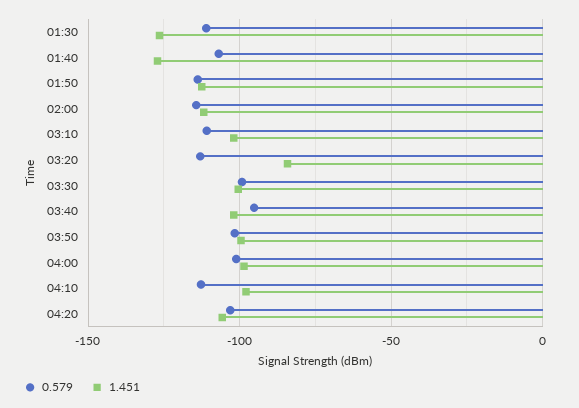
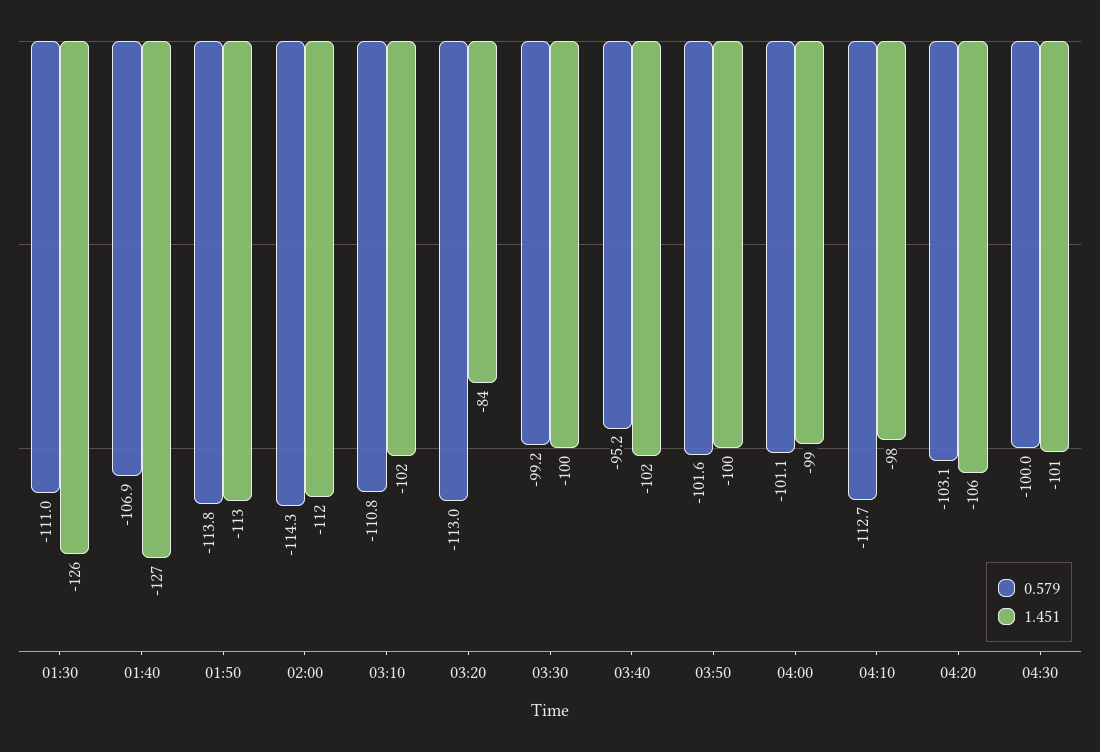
0.579, 04:30: none -> -100
1.451, 04:30: none -> -101

